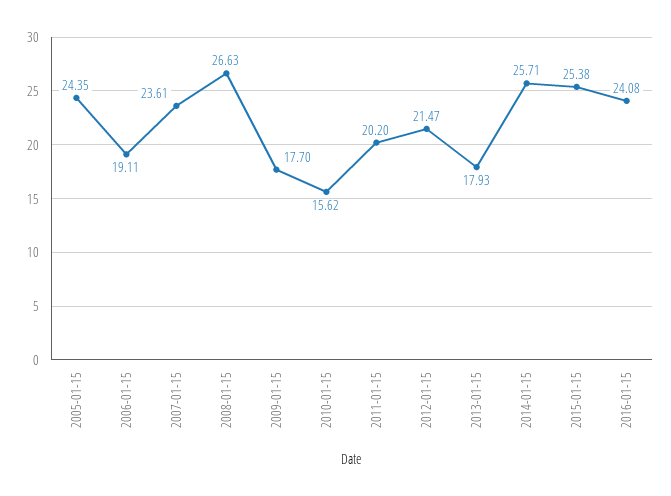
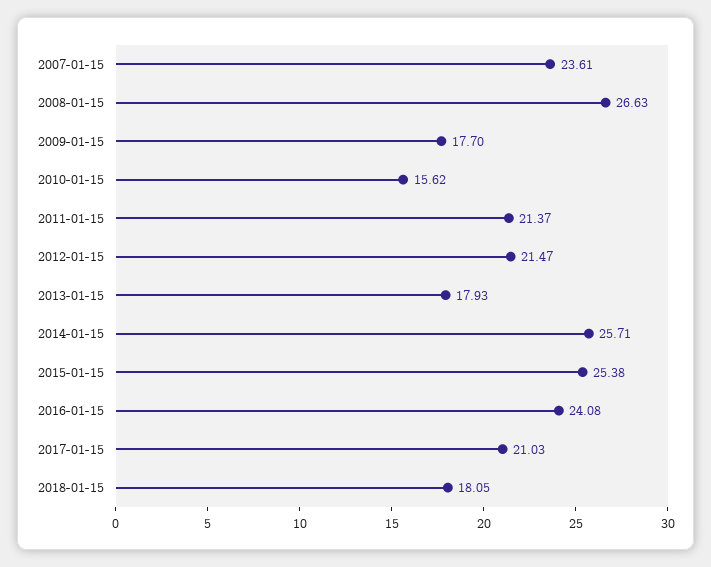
2005-01-15: 24.35 -> none
2006-01-15: 19.11 -> none
2011-01-15: 20.2 -> 21.37
2017-01-15: none -> 21.03
2018-01-15: none -> 18.05

